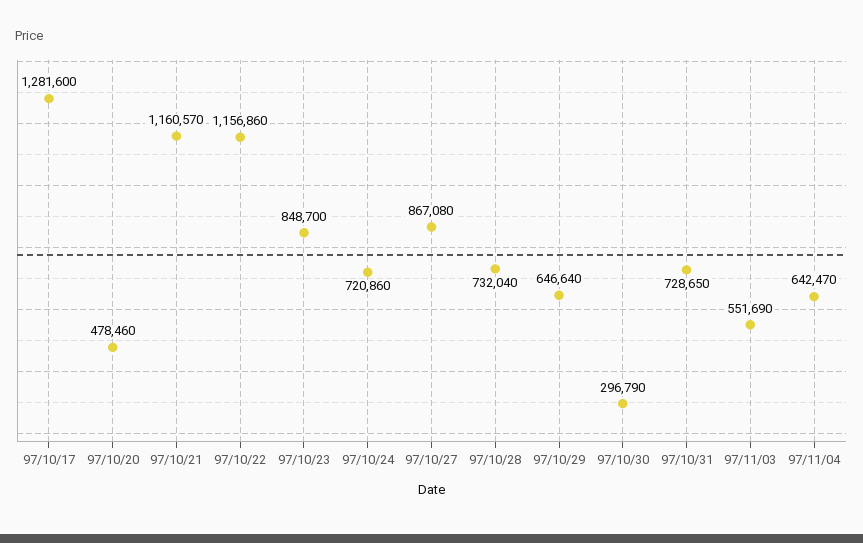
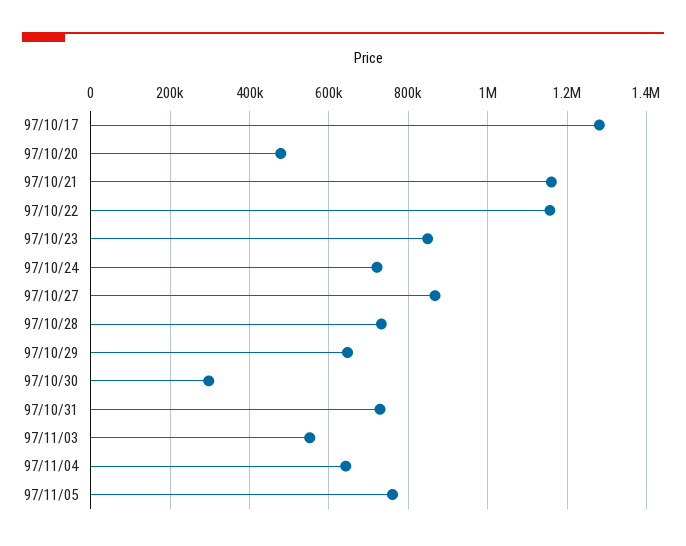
97/11/05: none -> 760000

